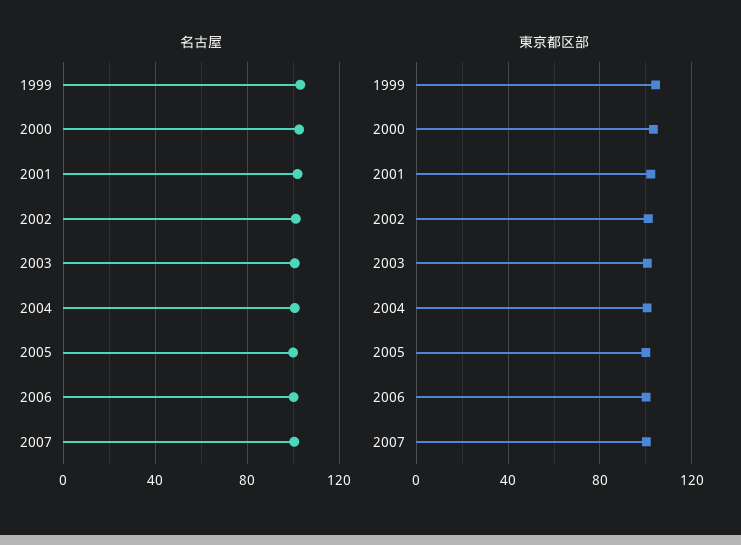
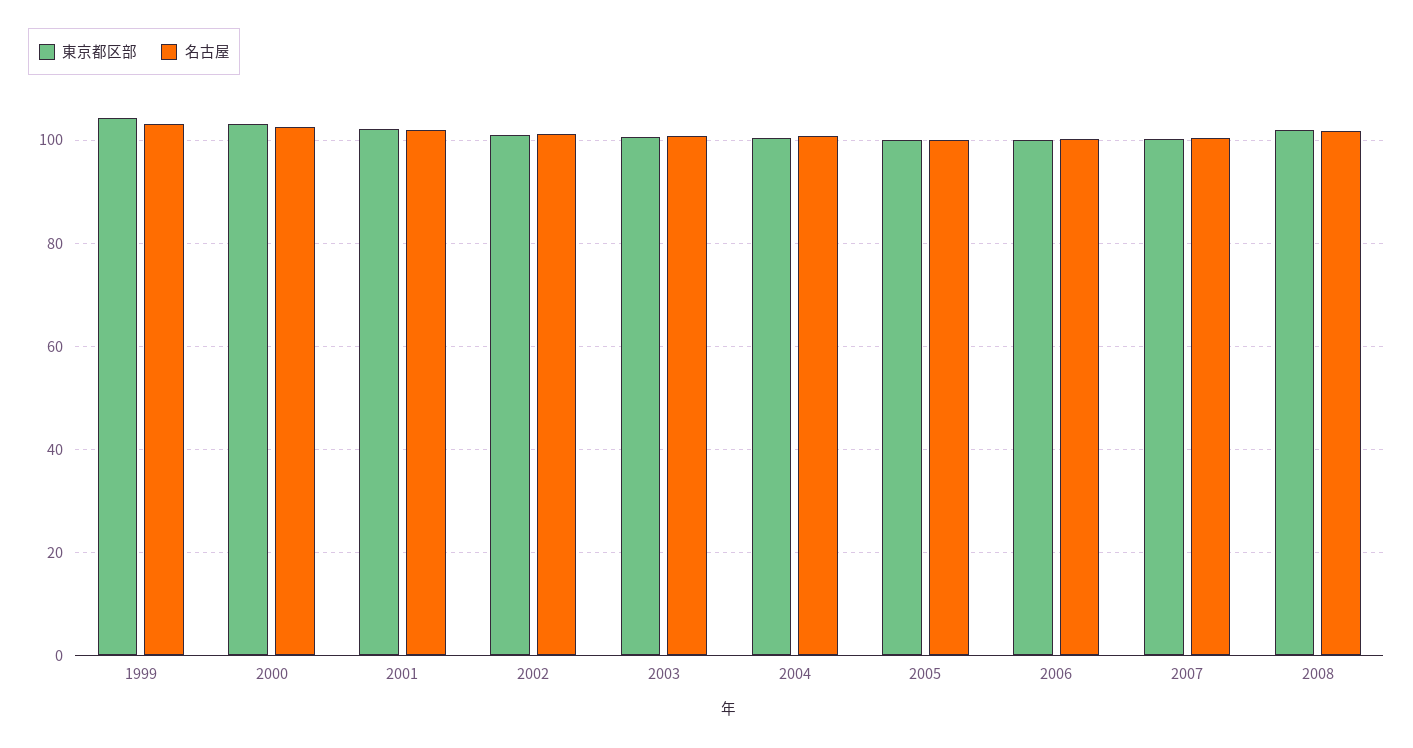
東京都区部, 2008: none -> 102
名古屋, 2008: none -> 102

